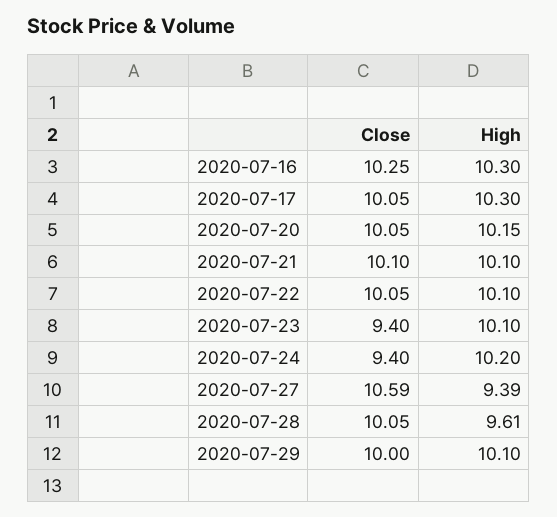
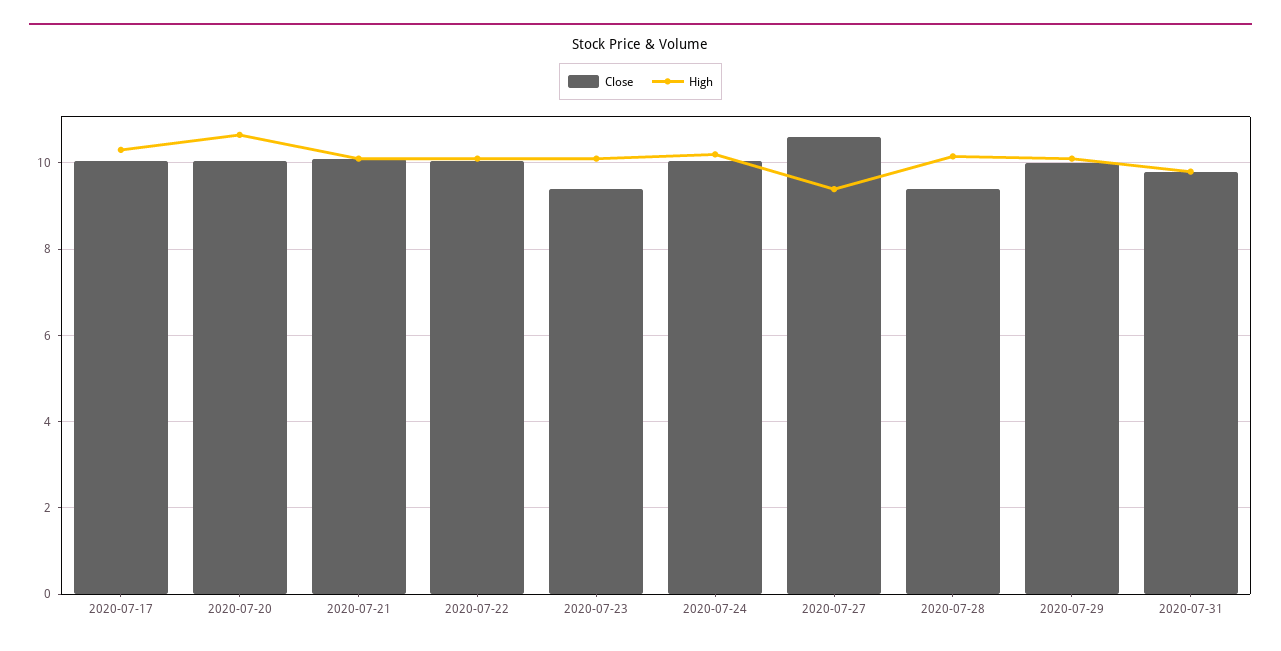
Close, 2020-07-16: 10.25 -> none
High, 2020-07-16: 10.3 -> none
High, 2020-07-20: 10.15 -> 10.6
Close, 2020-07-24: 9.4 -> 10
Close, 2020-07-28: 10.05 -> 9.4
High, 2020-07-28: 9.61 -> 10.2
Close, 2020-07-31: none -> 9.8
High, 2020-07-31: none -> 9.8

